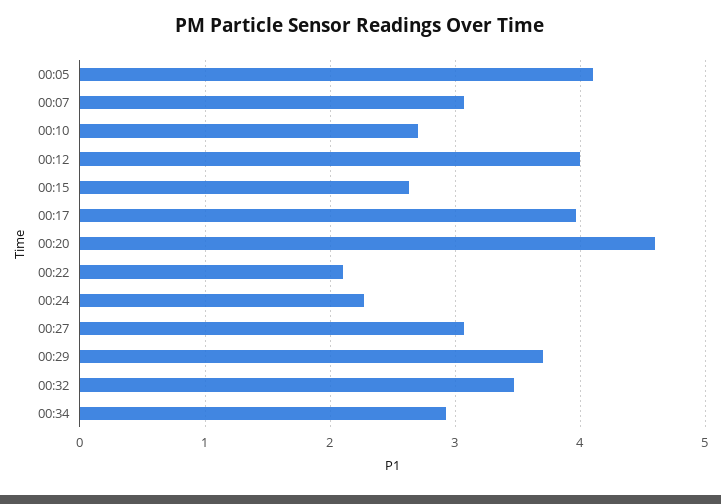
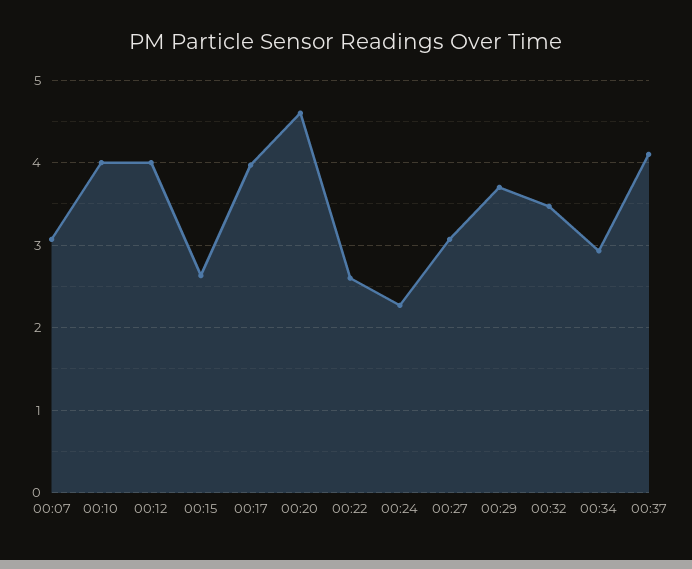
00:05: 4.1 -> none
00:10: 2.7 -> 4
00:22: 2.1 -> 2.6
00:37: none -> 4.1

